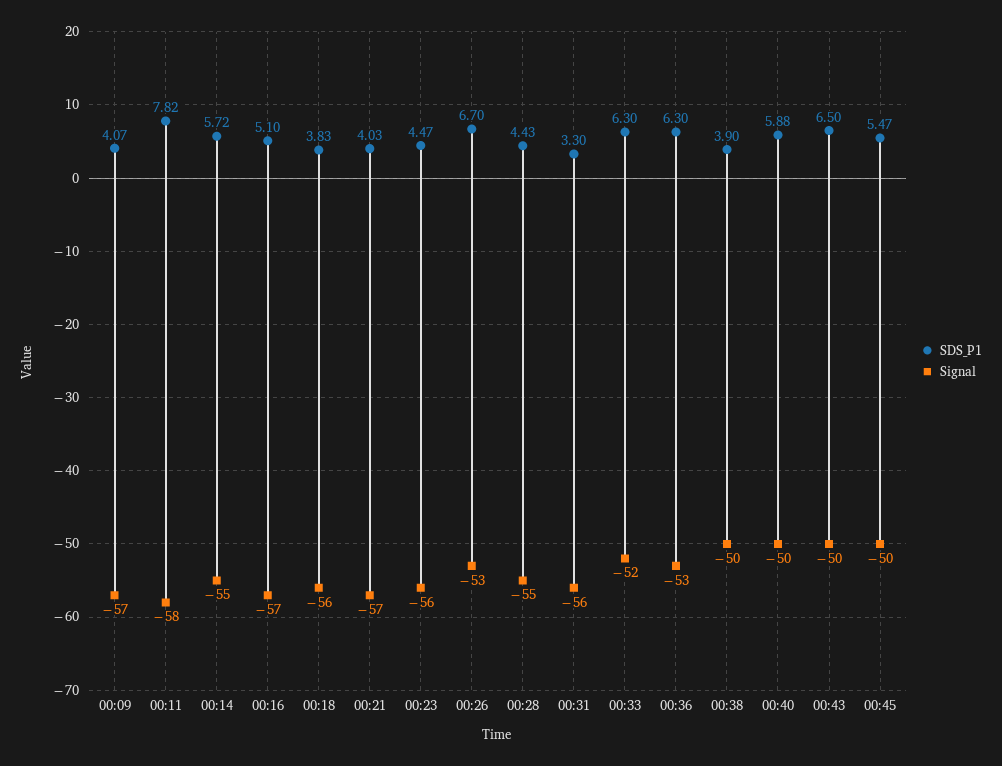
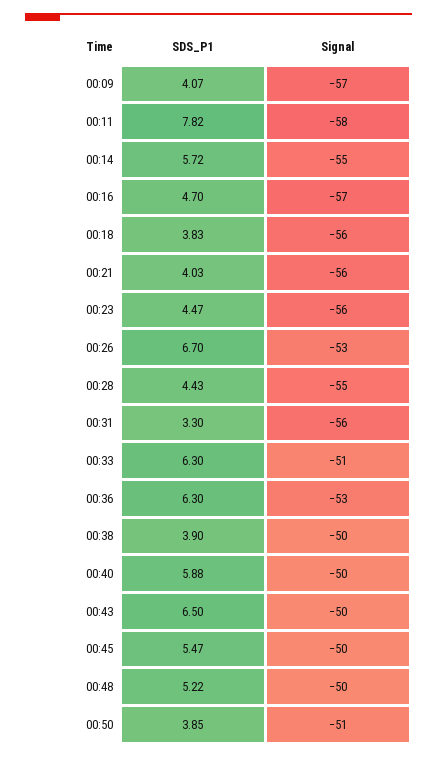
SDS_P1, 00:16: 5.1 -> 4.7
Signal, 00:21: -57 -> -56
Signal, 00:33: -52 -> -51
SDS_P1, 00:48: none -> 5.22
Signal, 00:48: none -> -50
SDS_P1, 00:50: none -> 3.85
Signal, 00:50: none -> -51

